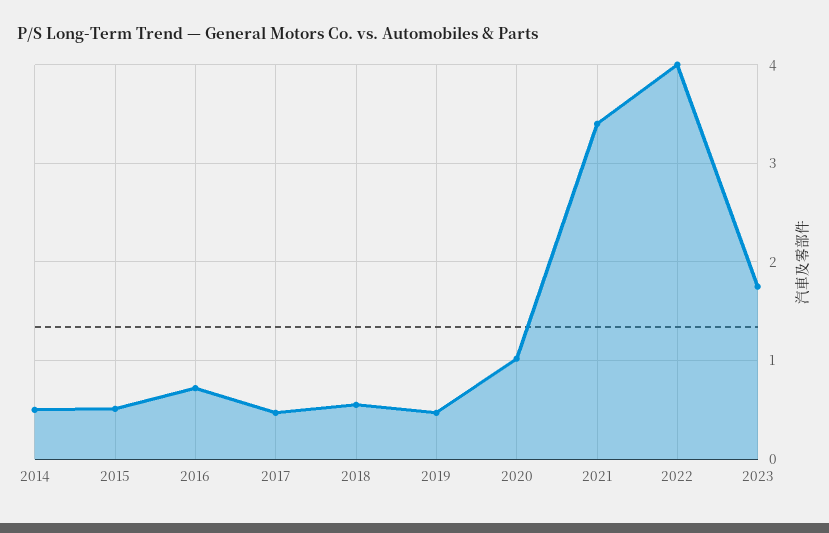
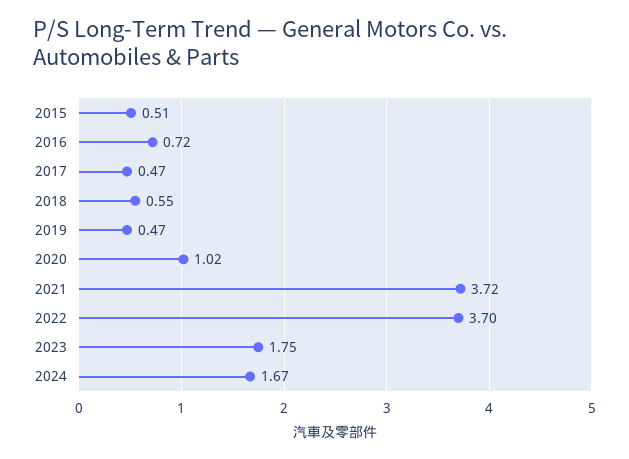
2014: 0.5 -> none
2021: 3.4 -> 3.72
2022: 4 -> 3.7
2024: none -> 1.67

